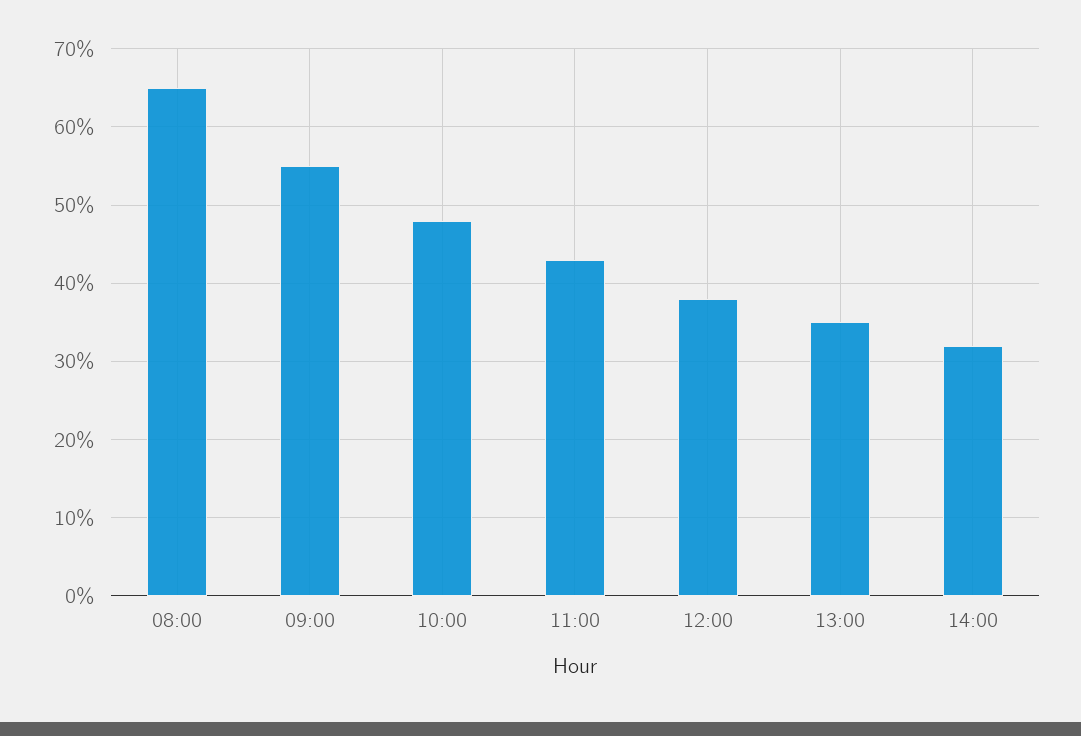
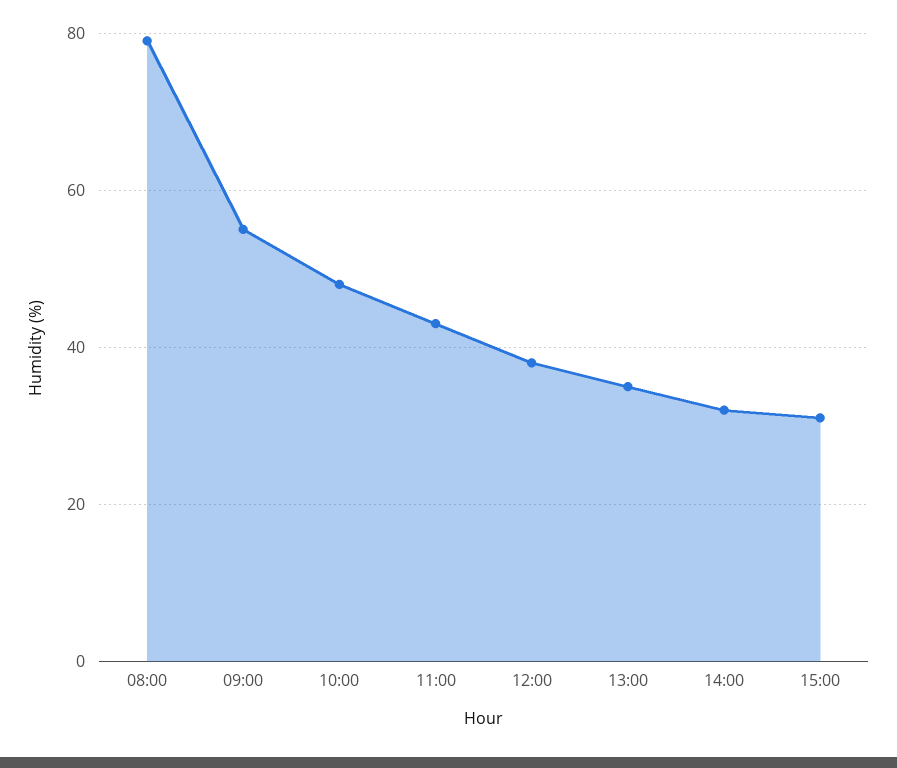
08:00: 65 -> 80
15:00: none -> 30

